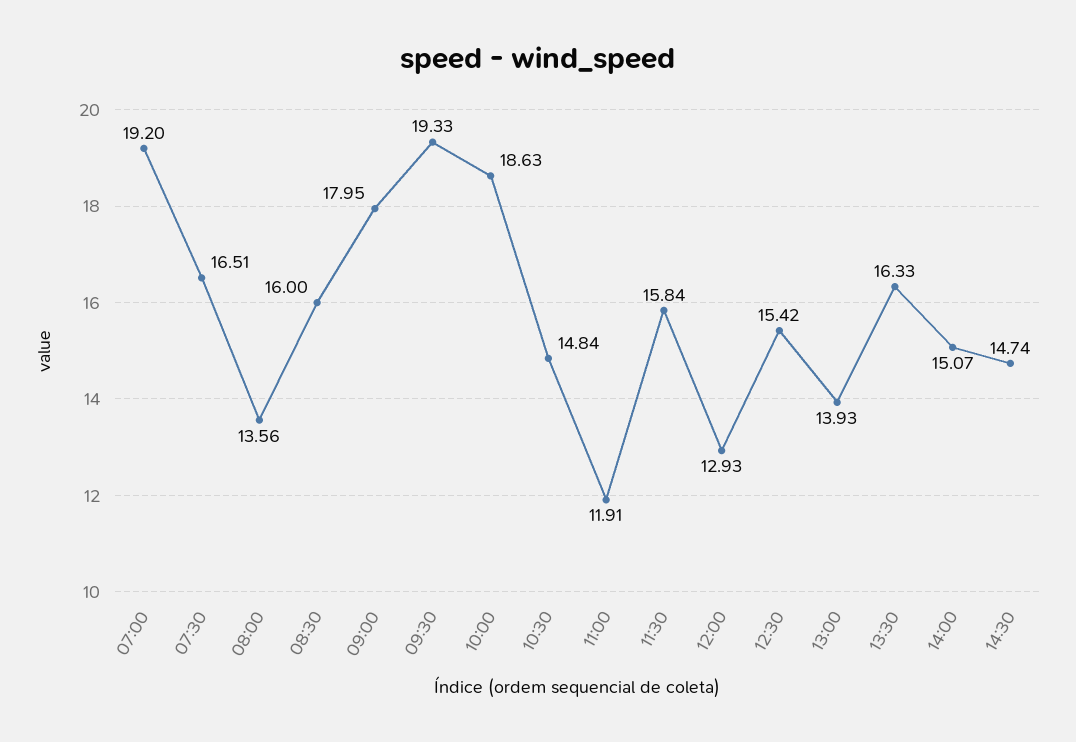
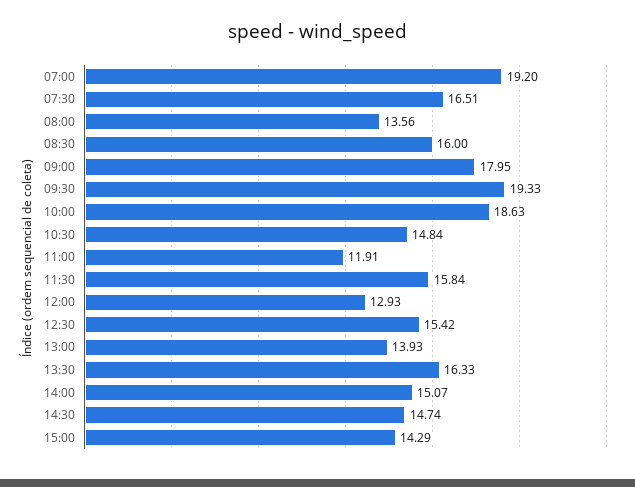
15:00: none -> 14.29

